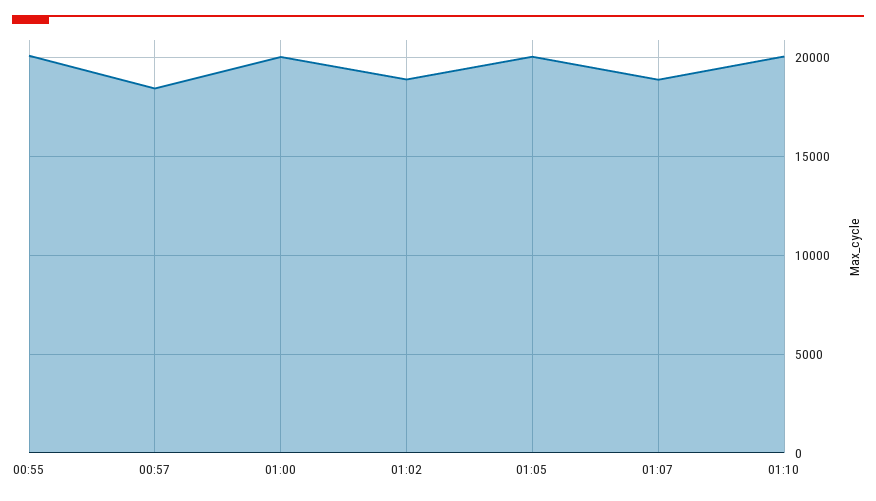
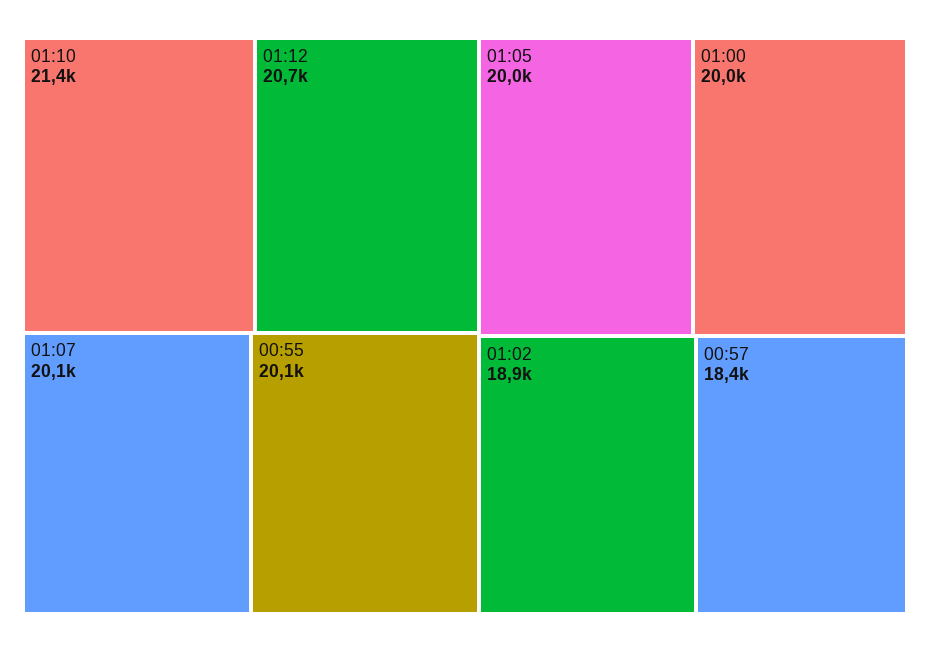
01:07: 19000 -> 20100
01:10: 20000 -> 21400
01:12: none -> 20700

